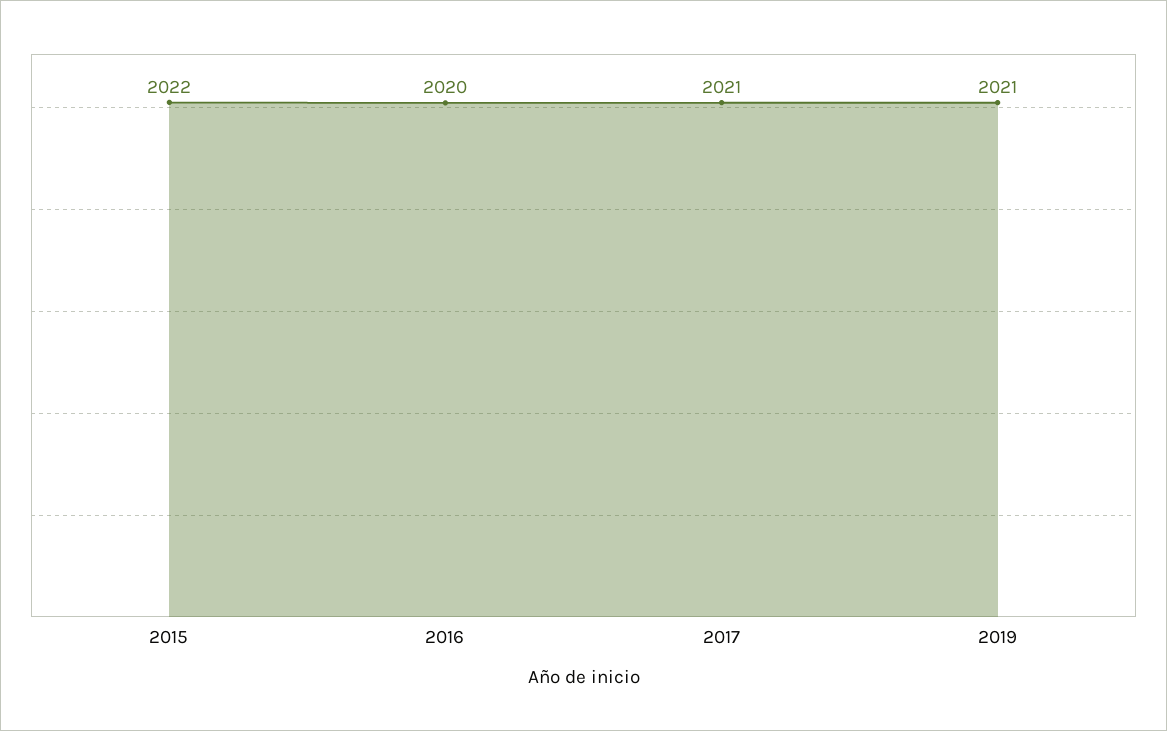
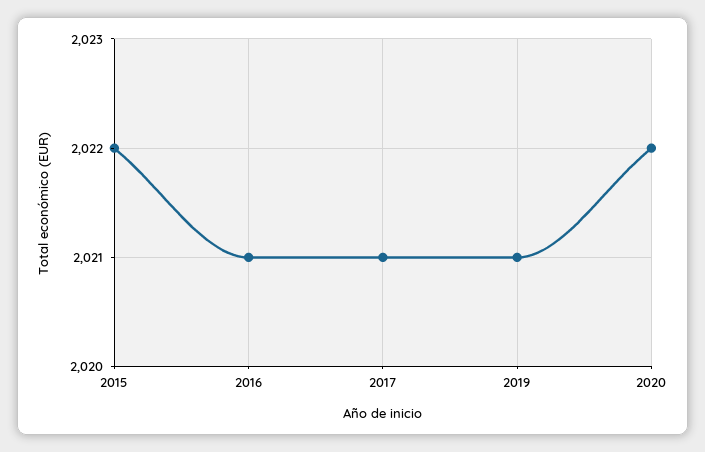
2016: 2020 -> 2021
2020: none -> 2022

